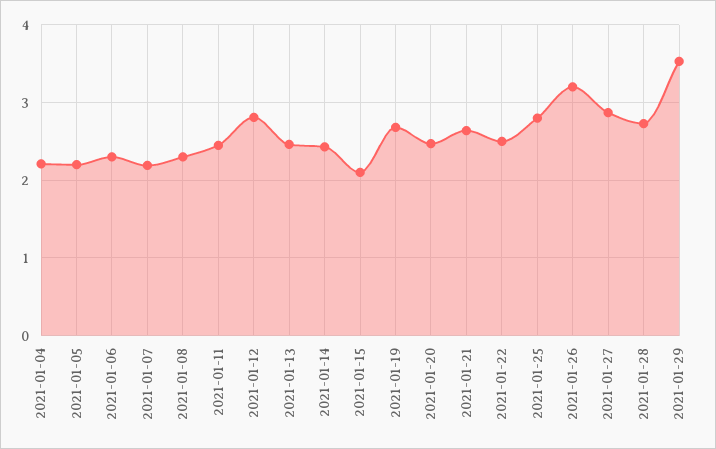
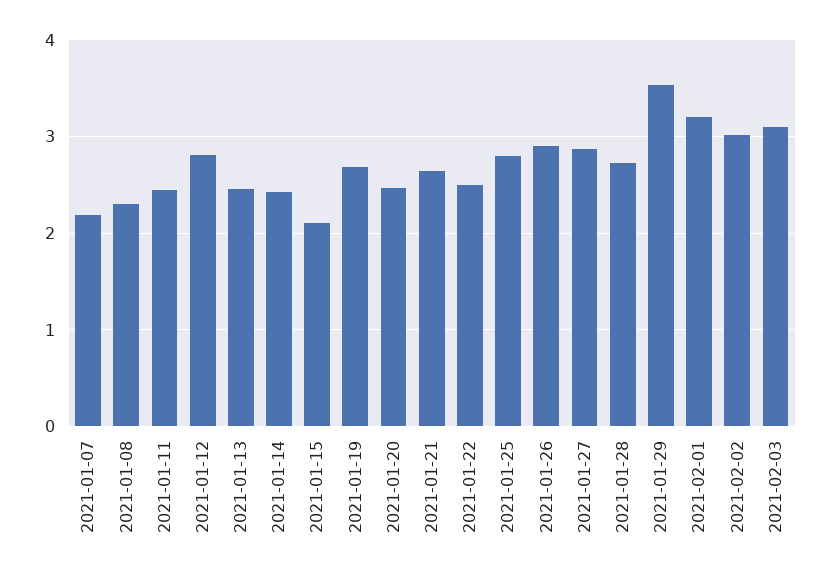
2021-01-04: 2.2 -> none
2021-01-05: 2.2 -> none
2021-01-06: 2.3 -> none
2021-01-26: 3.2 -> 2.9
2021-02-01: none -> 3.2
2021-02-02: none -> 3
2021-02-03: none -> 3.1

